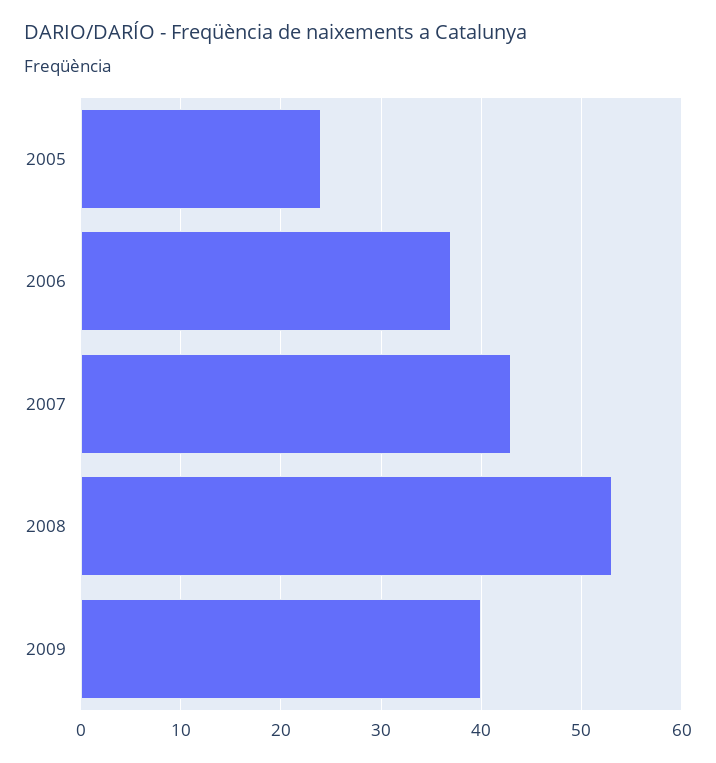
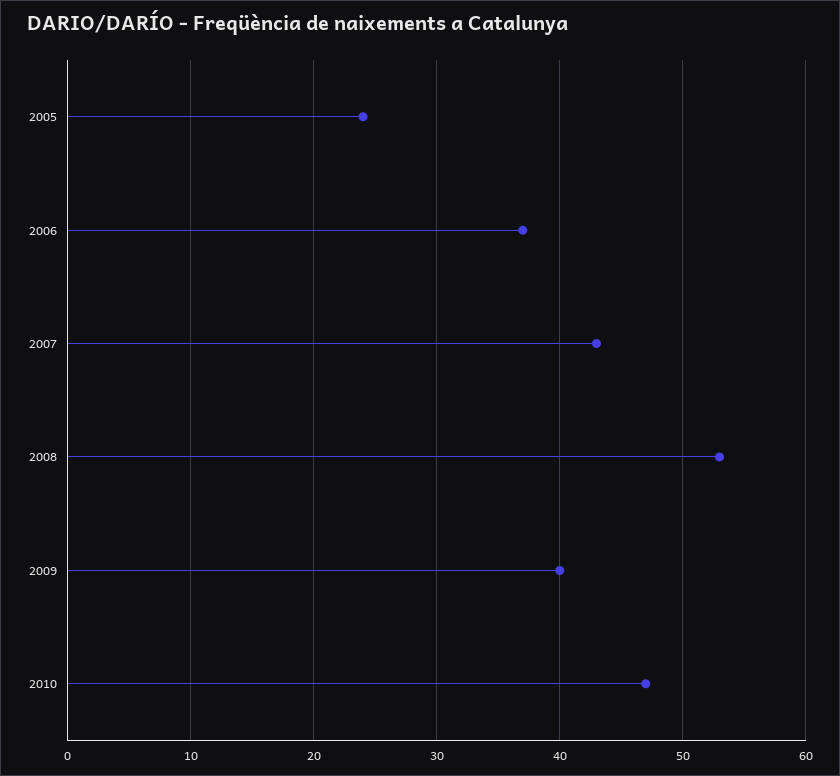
2010: none -> 47

